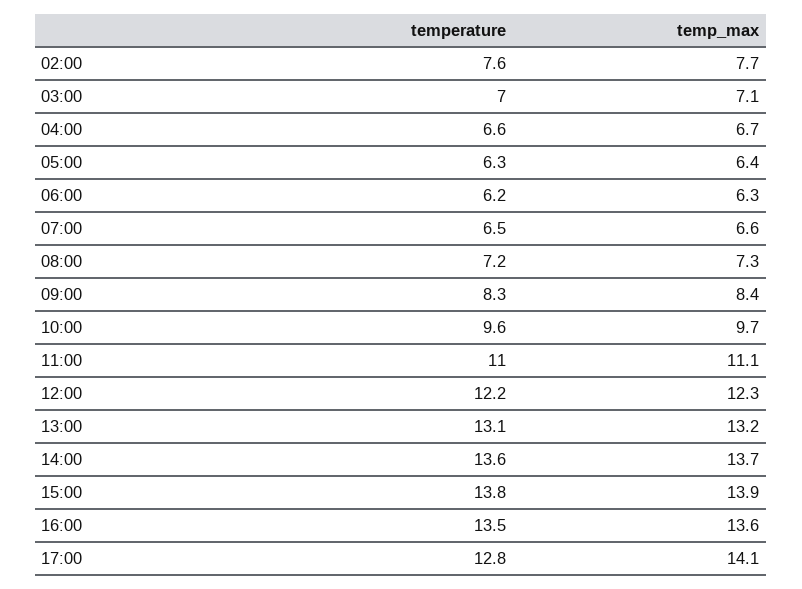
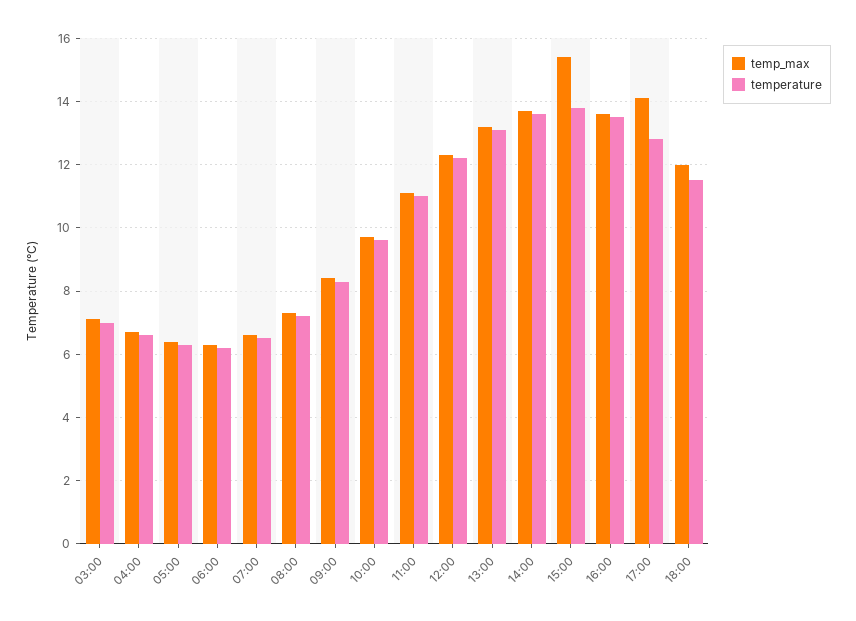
temperature, 02:00: 7.6 -> none
temp_max, 02:00: 7.7 -> none
temp_max, 15:00: 13.9 -> 15.5
temp_max, 18:00: none -> 12
temperature, 18:00: none -> 11.5

